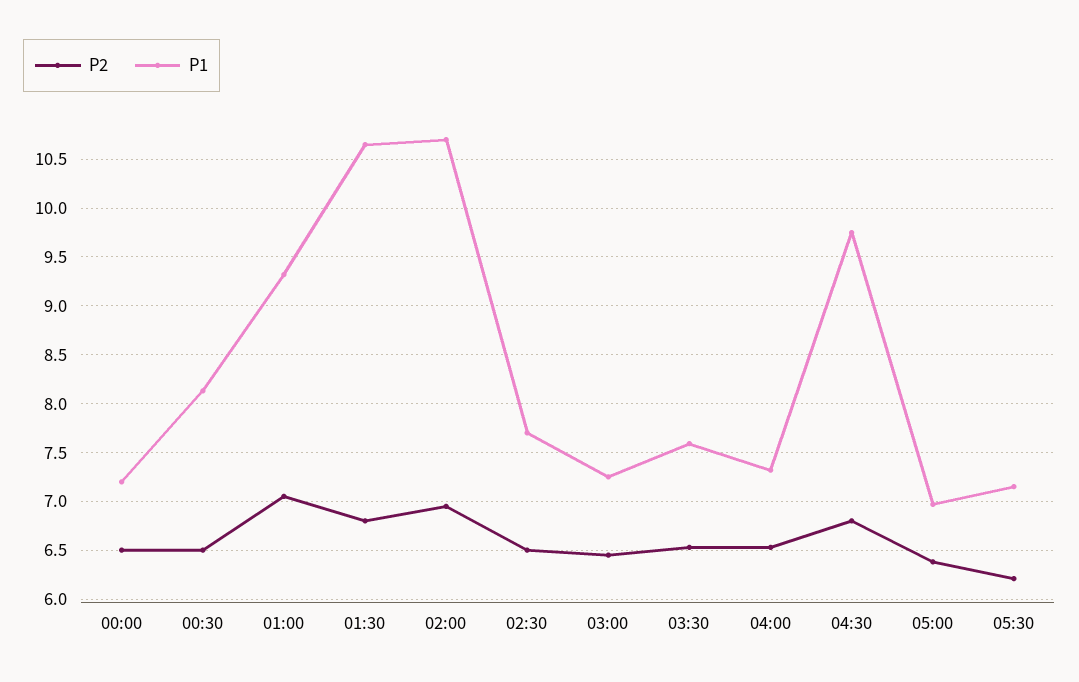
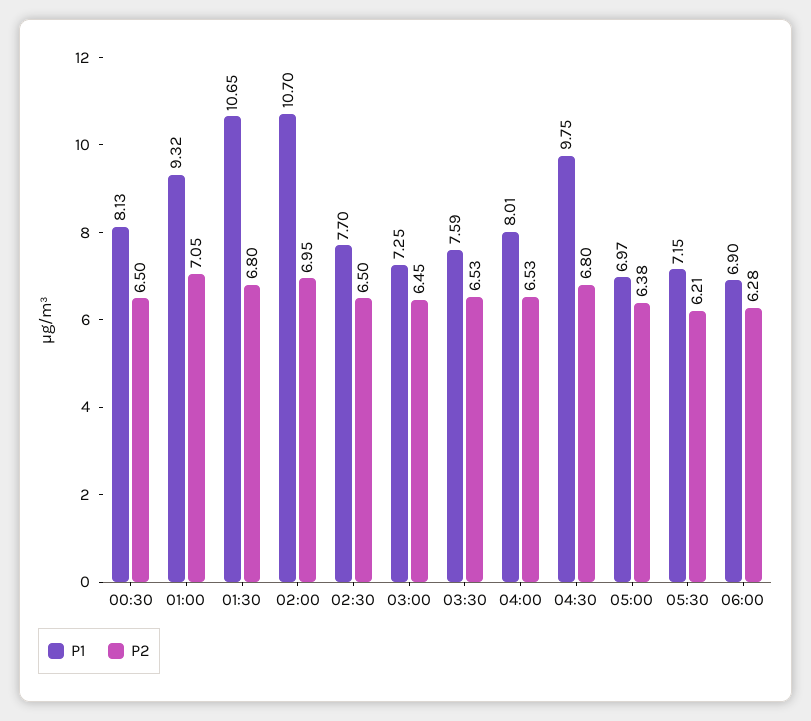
P2, 00:00: 6.5 -> none
P1, 00:00: 7.2 -> none
P1, 04:00: 7.3 -> 8.01
P1, 06:00: none -> 6.9
P2, 06:00: none -> 6.28

